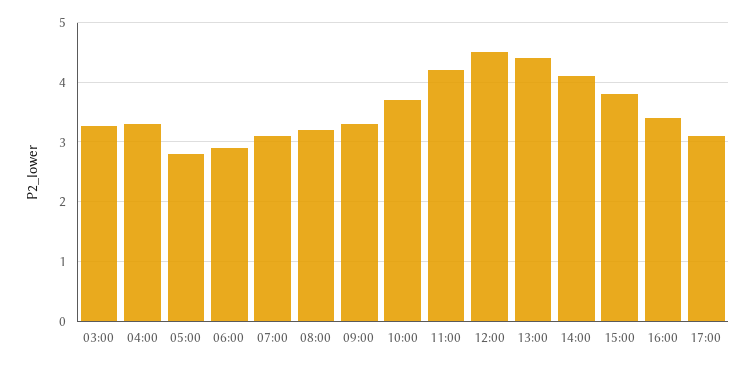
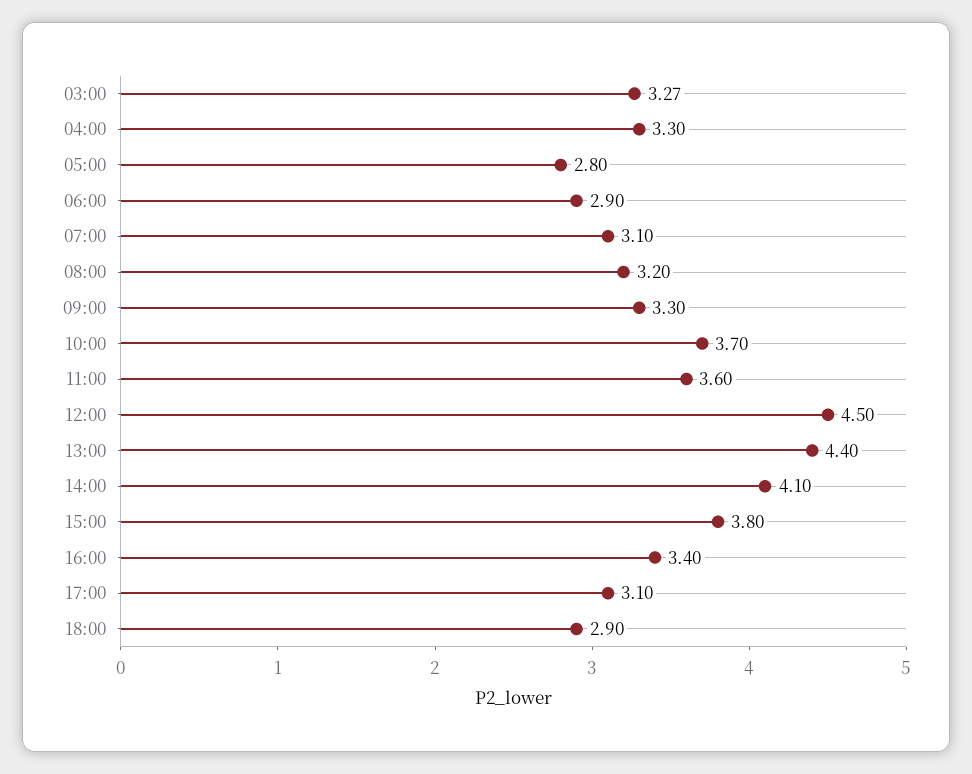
11:00: 4.2 -> 3.6
18:00: none -> 2.9

